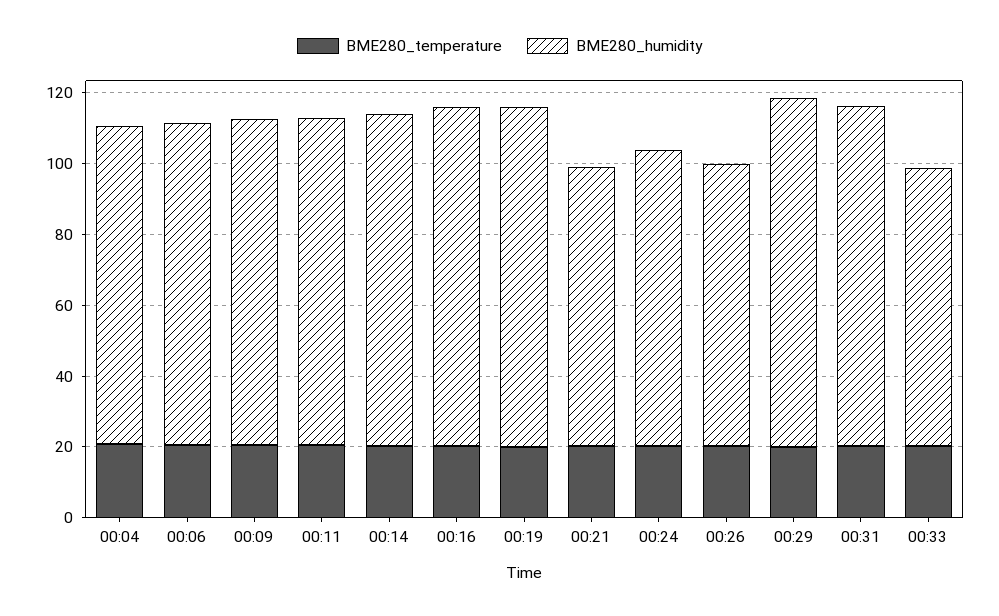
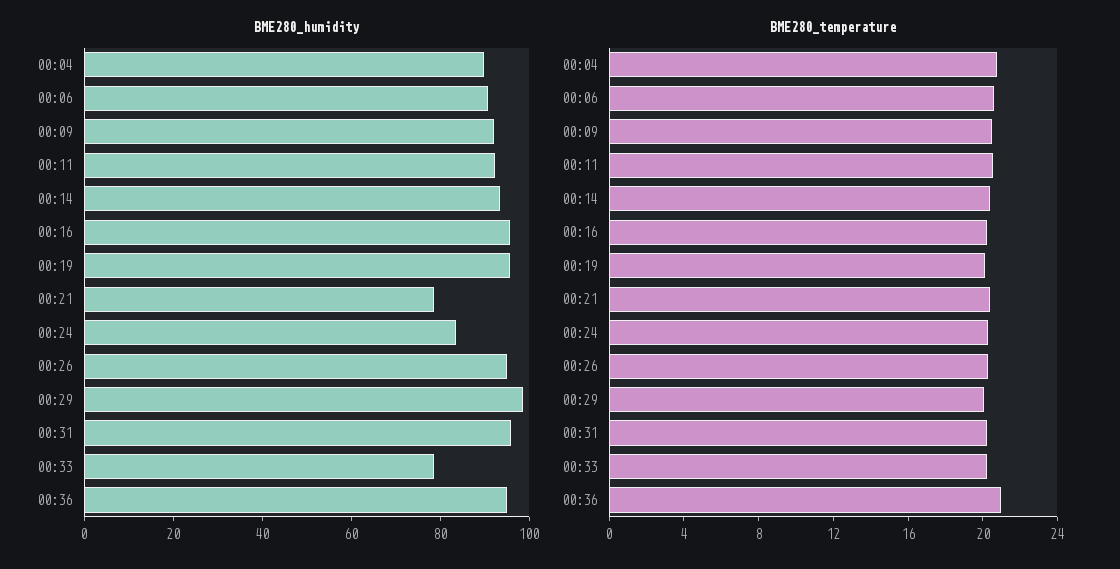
BME280_humidity, 00:26: 80 -> 95
BME280_humidity, 00:36: none -> 95
BME280_temperature, 00:36: none -> 21

